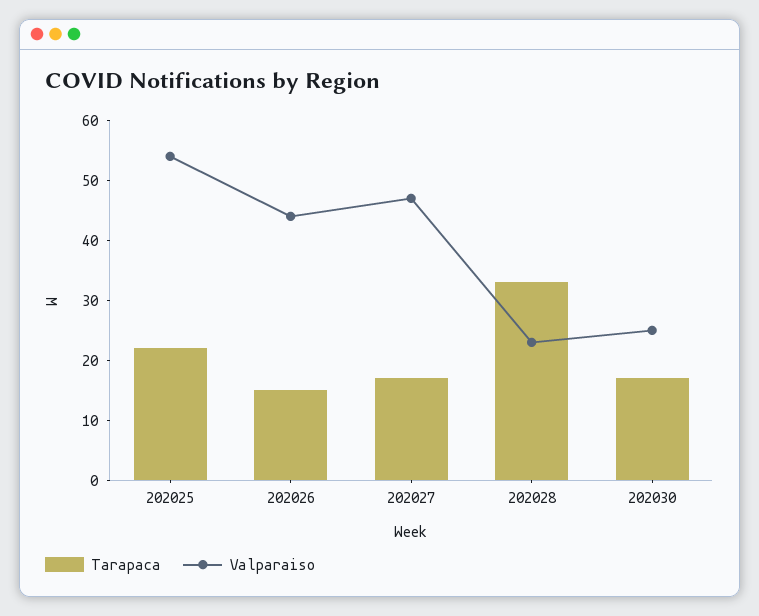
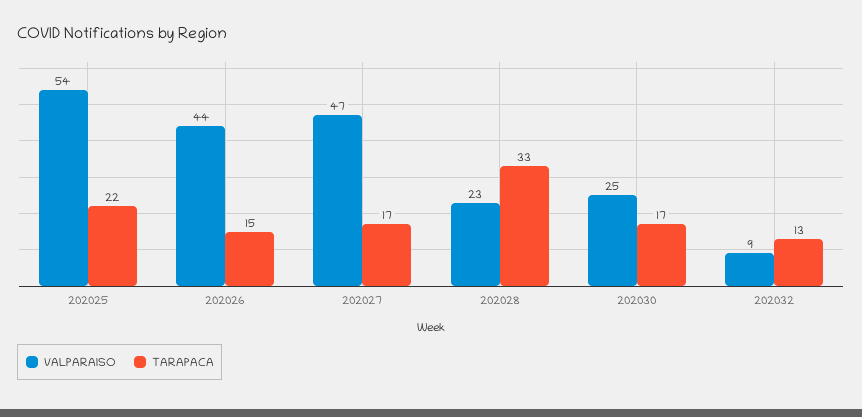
Valparaiso, 202032: none -> 9
Tarapaca, 202032: none -> 13

